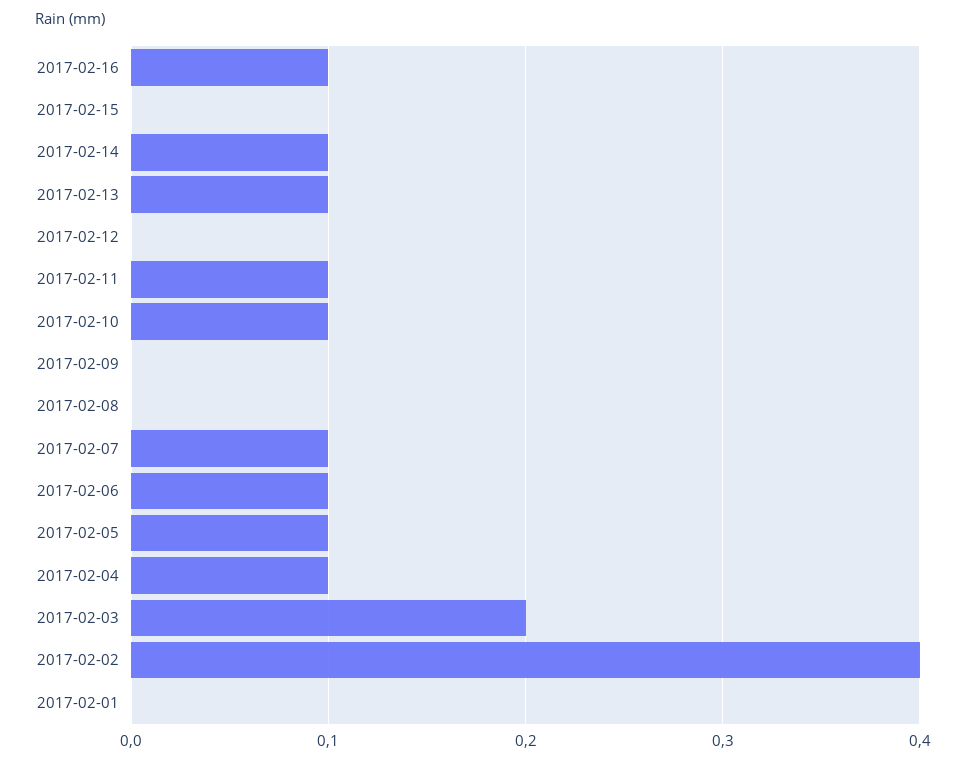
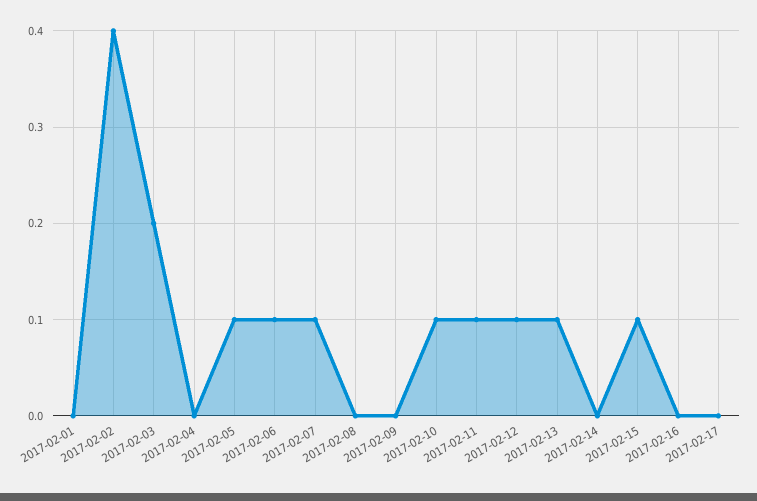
2017-02-16: 0.1 -> 0
2017-02-15: 0 -> 0.1
2017-02-14: 0.1 -> 0
2017-02-12: 0 -> 0.1
2017-02-04: 0.1 -> 0
2017-02-17: none -> 0

